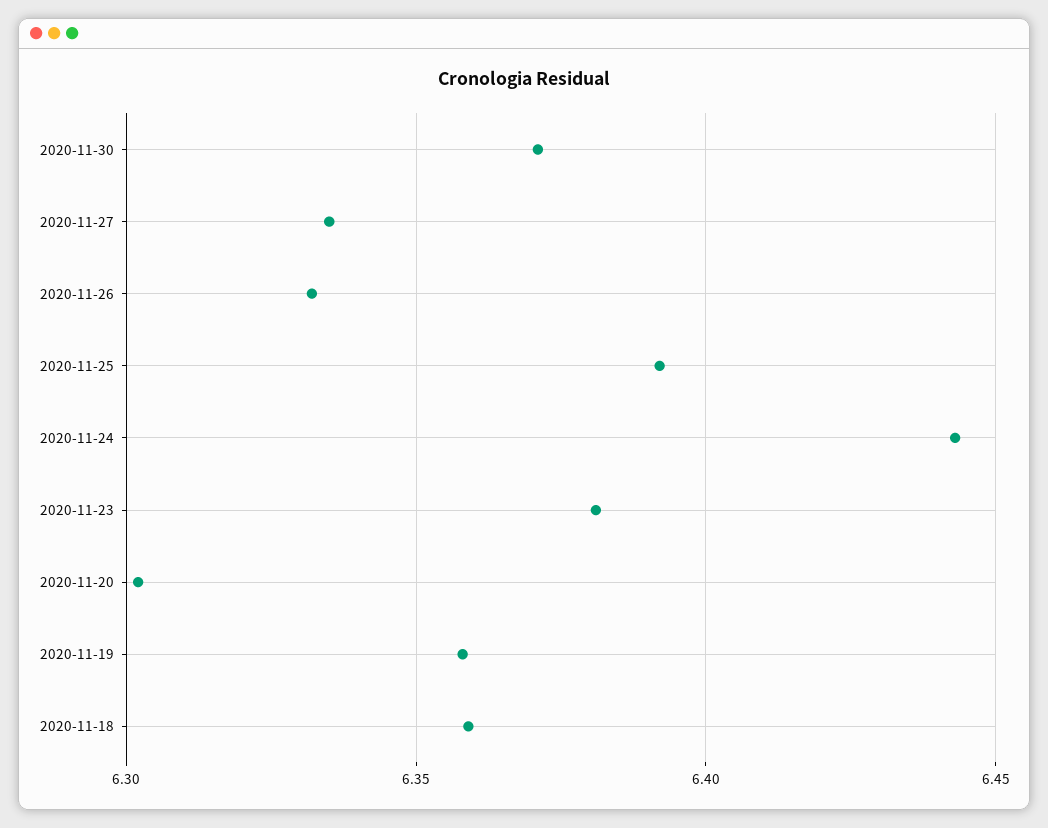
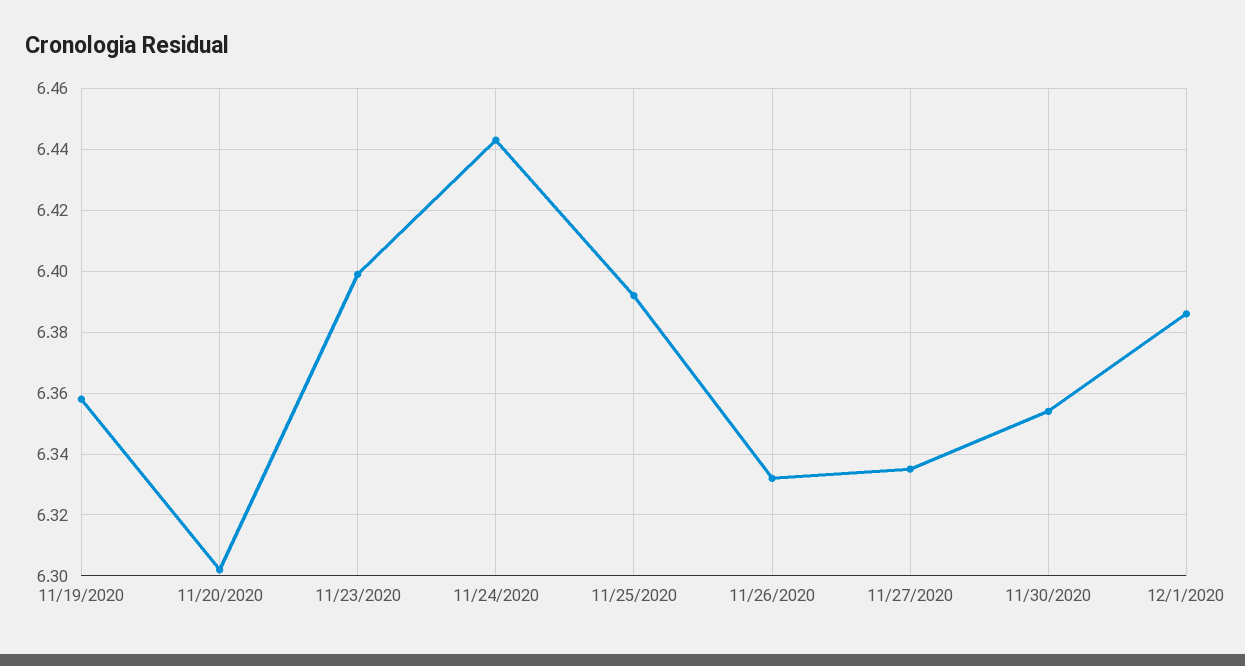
2020-11-30: 6.37 -> 6.355
2020-11-23: 6.38 -> 6.4
2020-11-18: 6.36 -> none
12/1/2020: none -> 6.385

